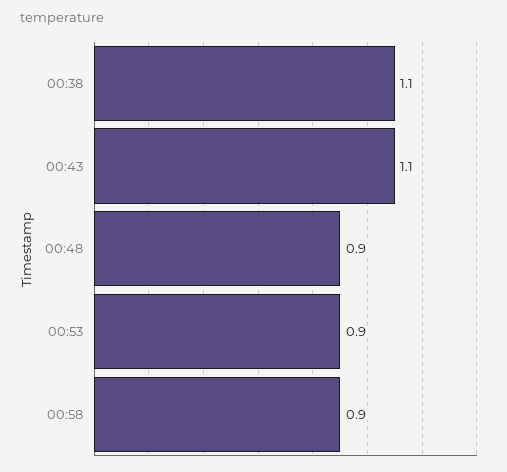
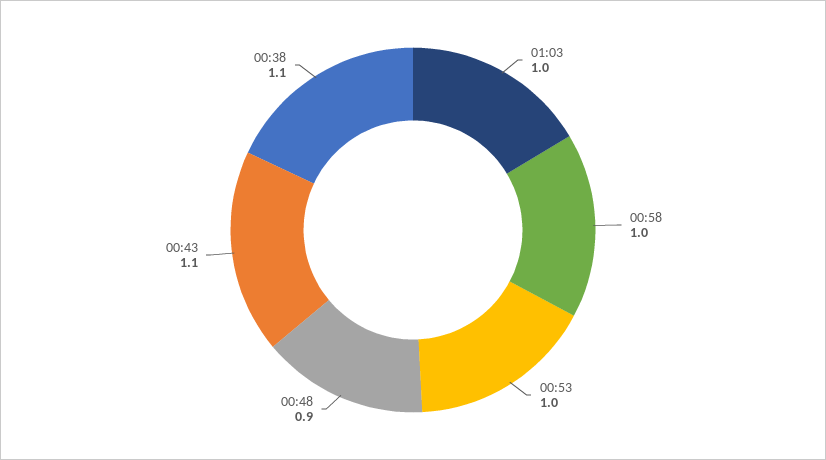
00:53: 0.9 -> 1
00:58: 0.9 -> 1
01:03: none -> 1

